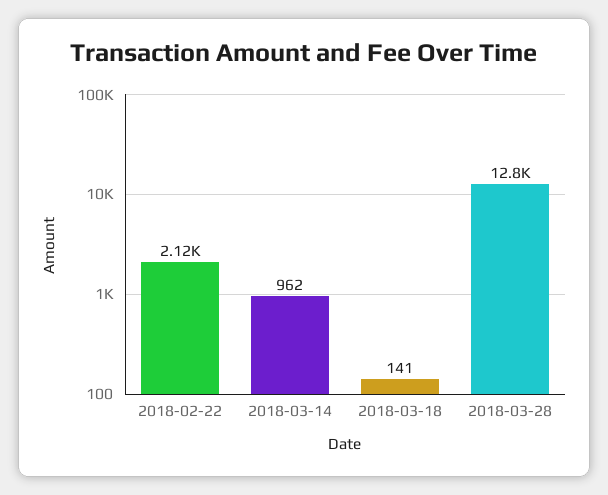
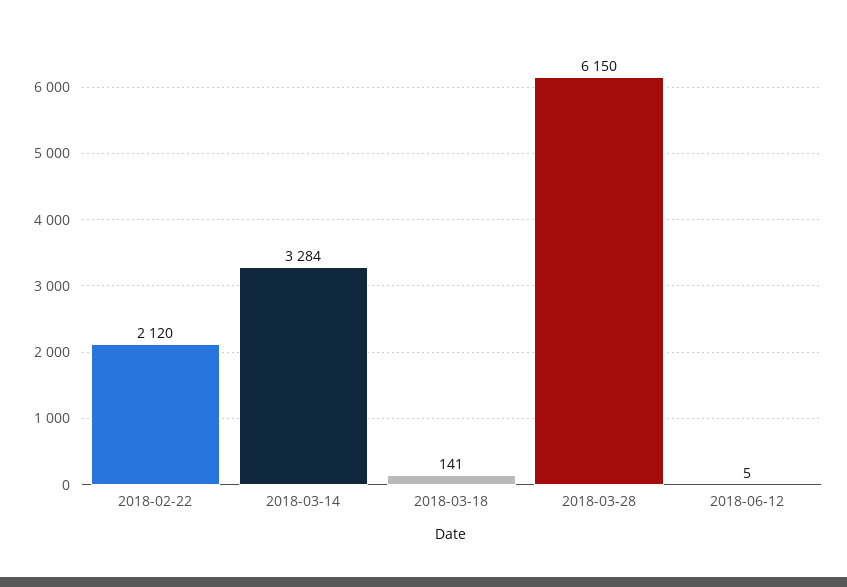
2018-03-14: 962 -> 3284
2018-03-28: 12800 -> 6150
2018-06-12: none -> 5

